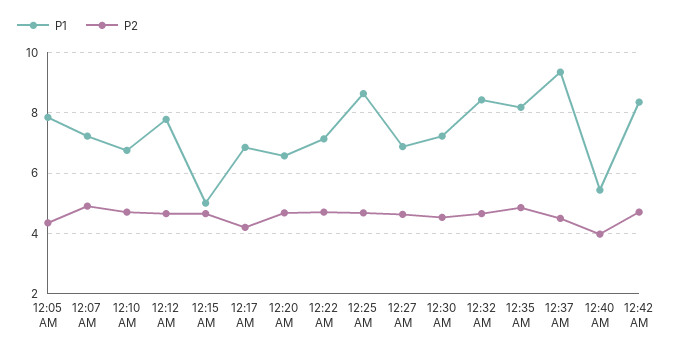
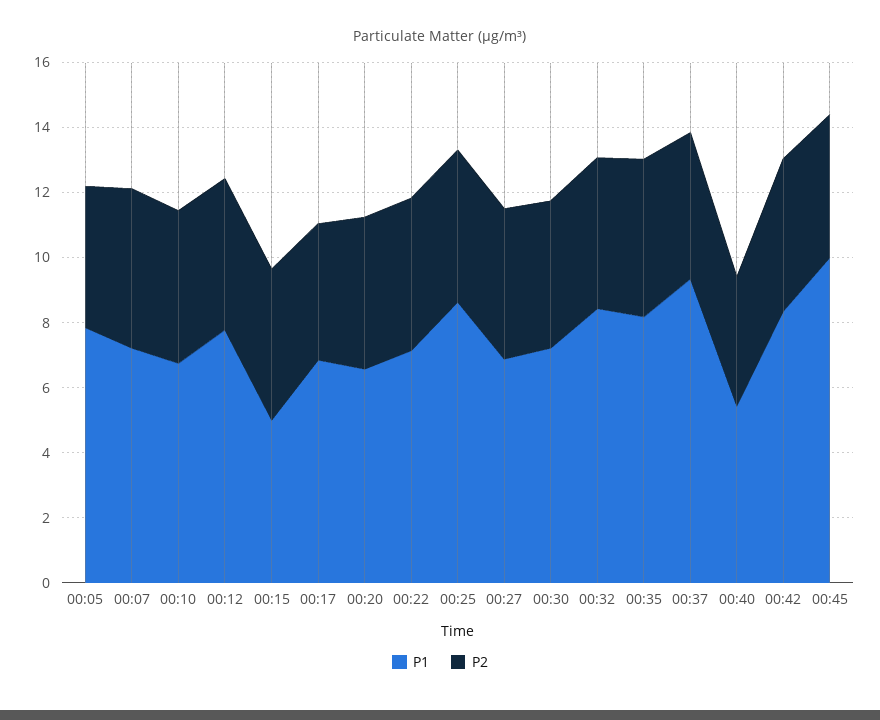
P1, 00:45: none -> 10
P2, 00:45: none -> 4.5

